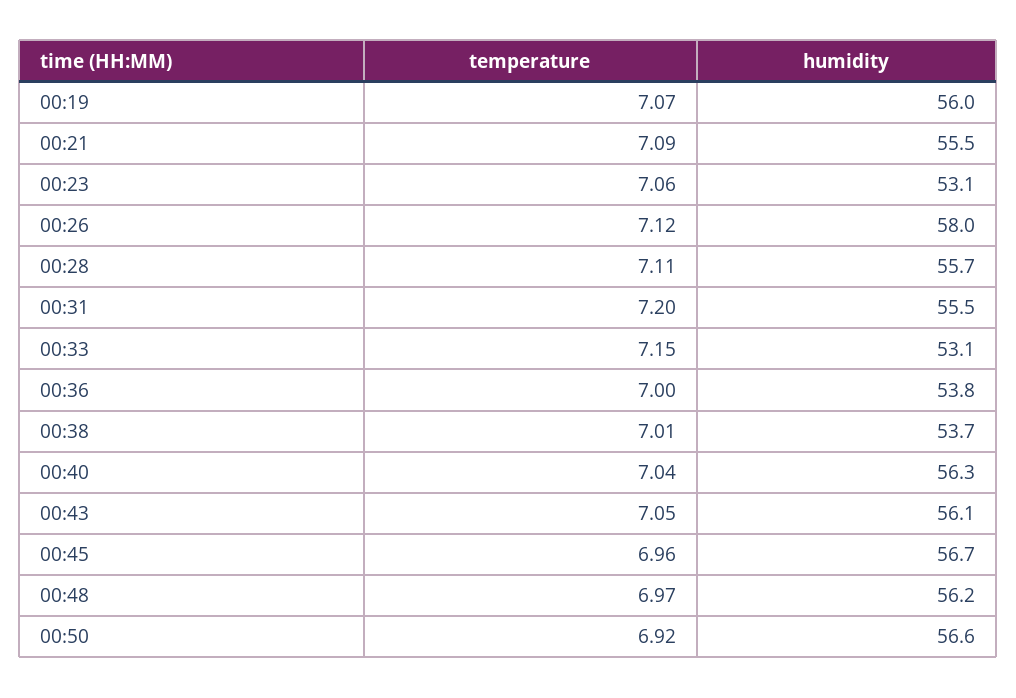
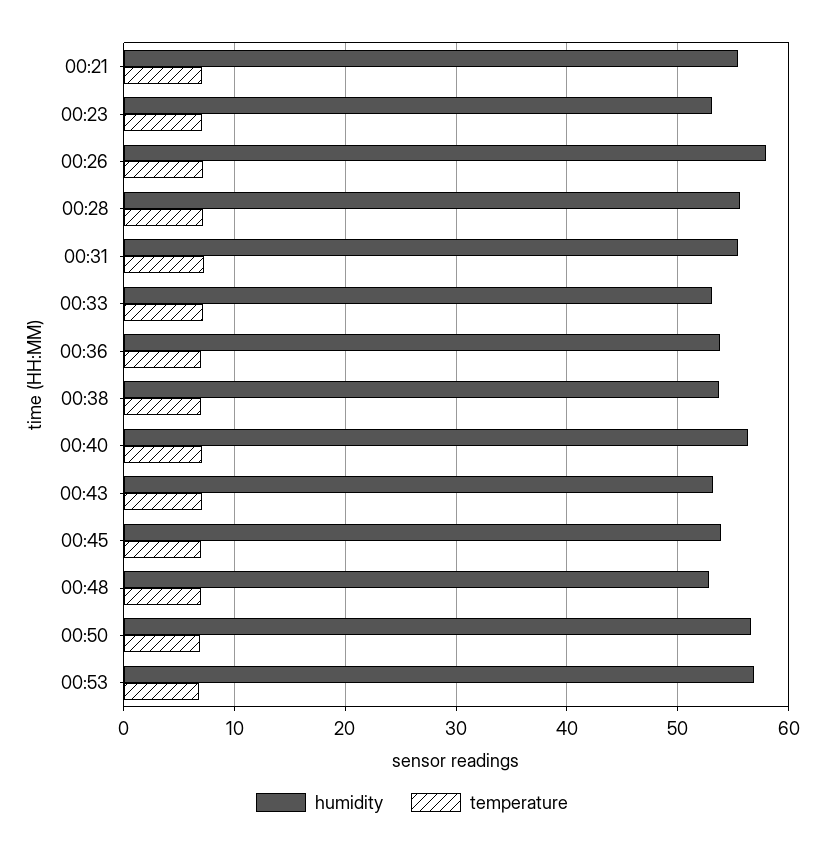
temperature, 00:19: 7.07 -> none
humidity, 00:19: 56 -> none
humidity, 00:43: 56.1 -> 53
humidity, 00:45: 56.7 -> 54
humidity, 00:48: 56.2 -> 53
humidity, 00:53: none -> 57
temperature, 00:53: none -> 7

